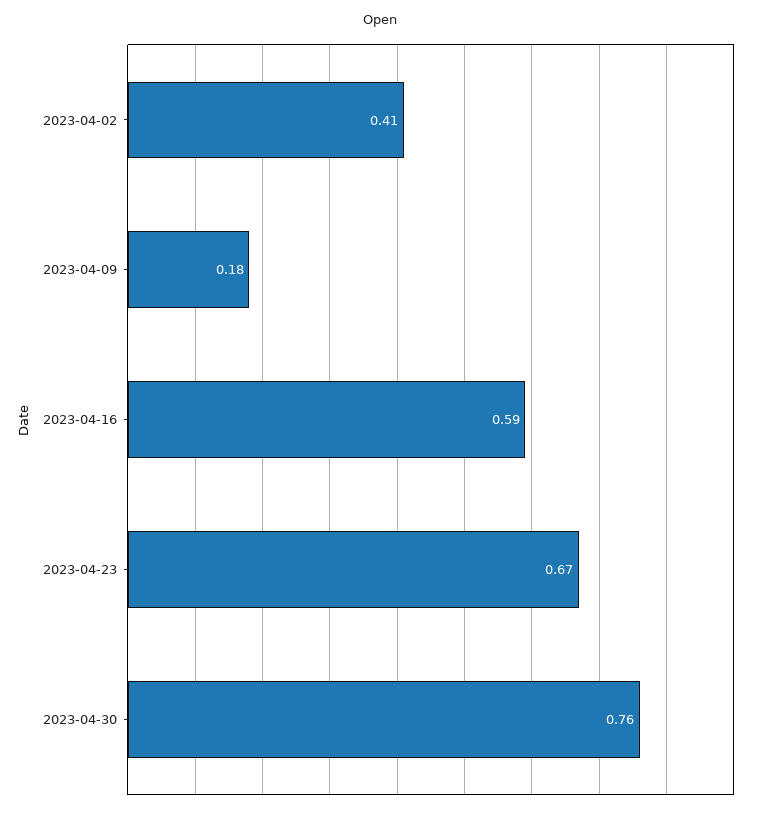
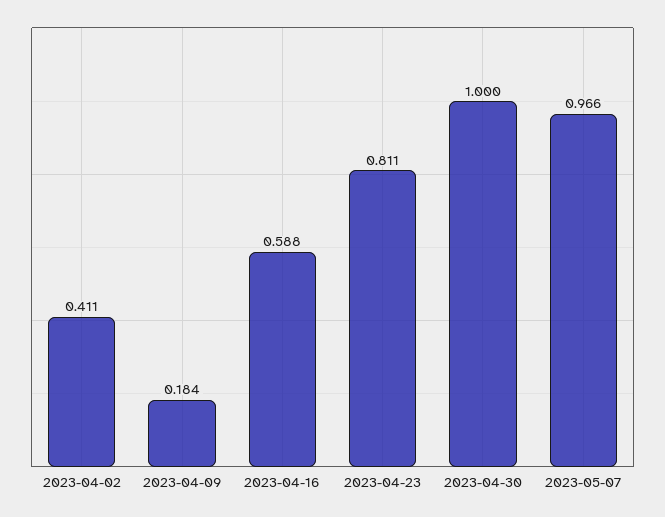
2023-04-23: 0.67 -> 0.811
2023-04-30: 0.76 -> 1
2023-05-07: none -> 0.966

